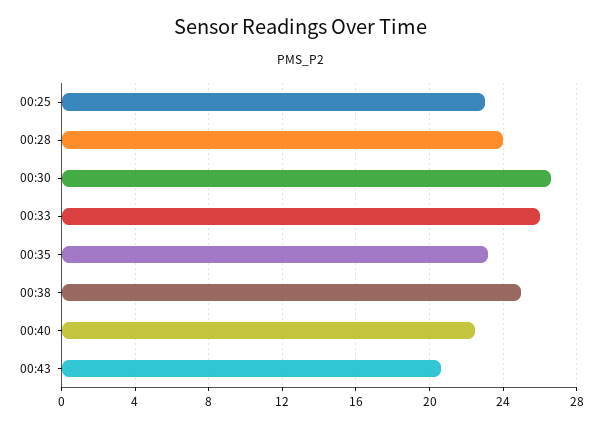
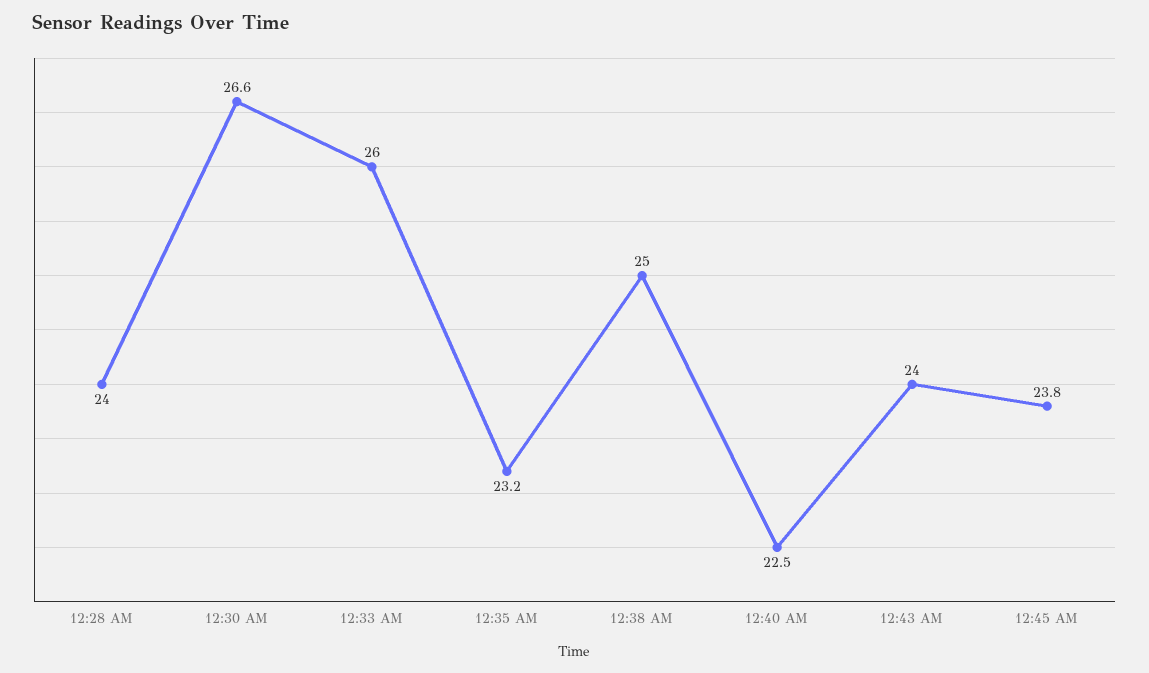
00:25: 23 -> none
00:43: 20.5 -> 24
12:45 AM: none -> 23.8

